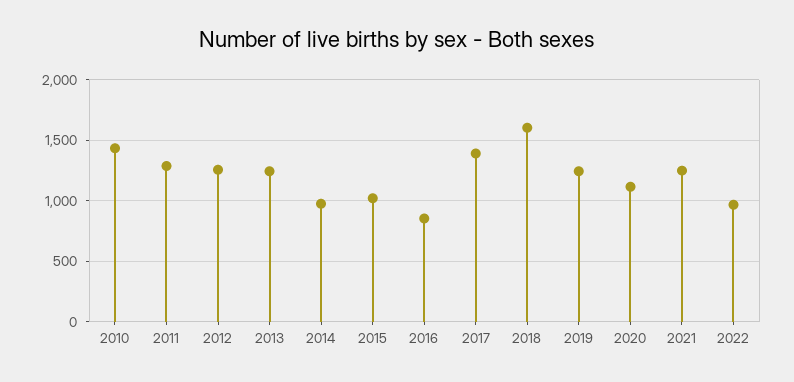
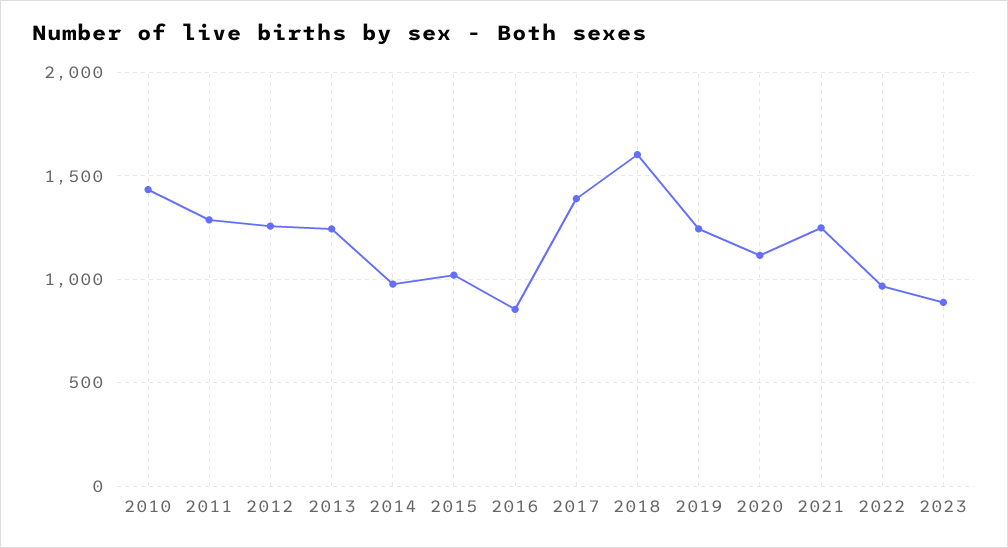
2023: none -> 900

